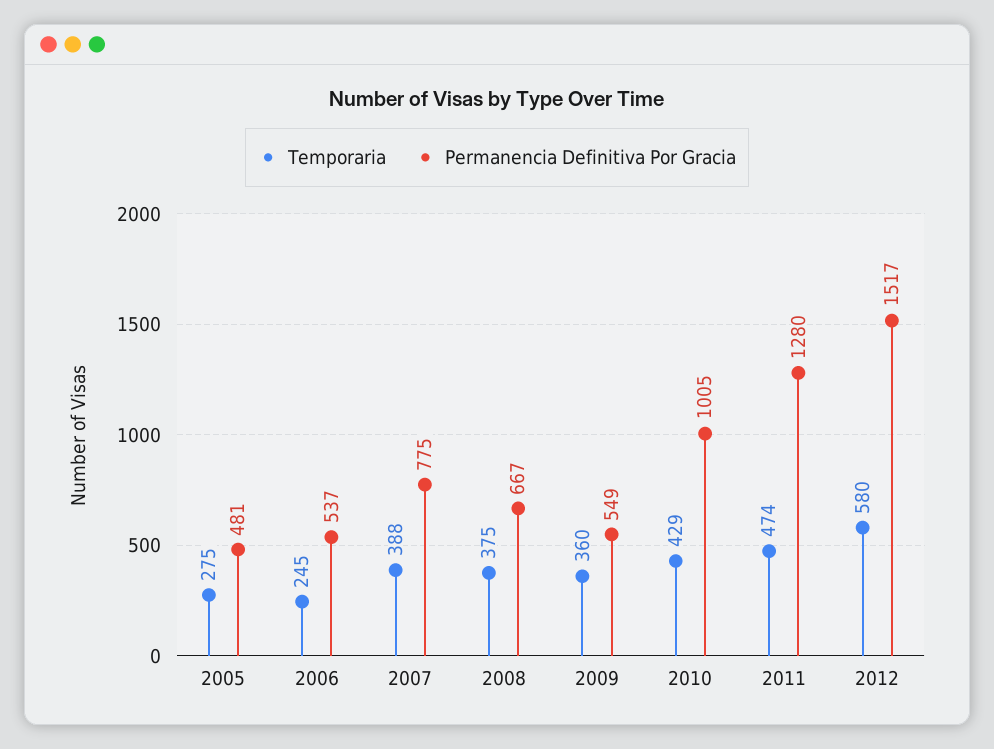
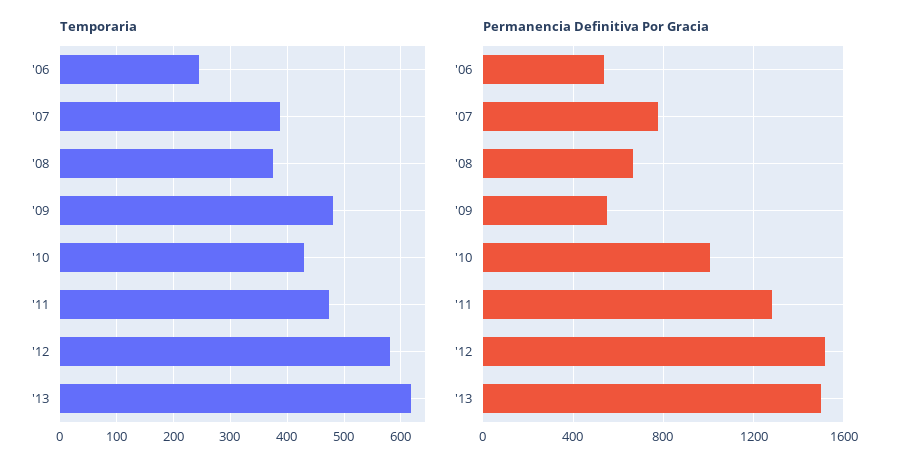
Temporaria, 2005: 275 -> none
Permanencia Definitiva Por Gracia, 2005: 481 -> none
Temporaria, 2009: 360 -> 480
Temporaria, '13: none -> 620
Permanencia Definitiva Por Gracia, '13: none -> 1500

